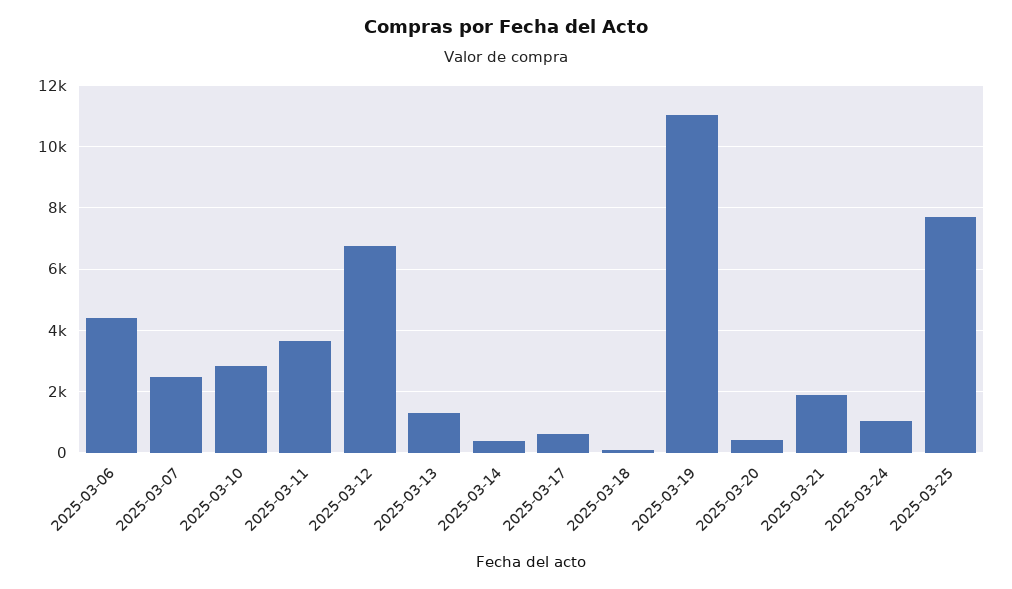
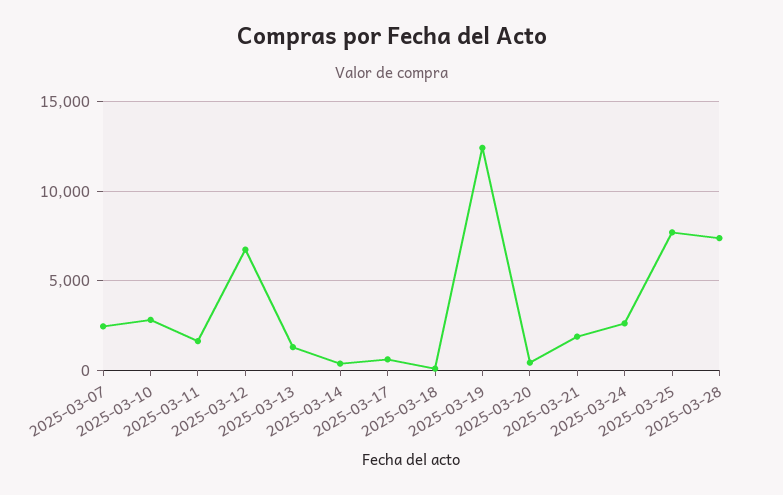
2025-03-06: 4400 -> none
2025-03-11: 3600 -> 1500
2025-03-19: 11000 -> 12500
2025-03-24: 1000 -> 2500
2025-03-28: none -> 7500

